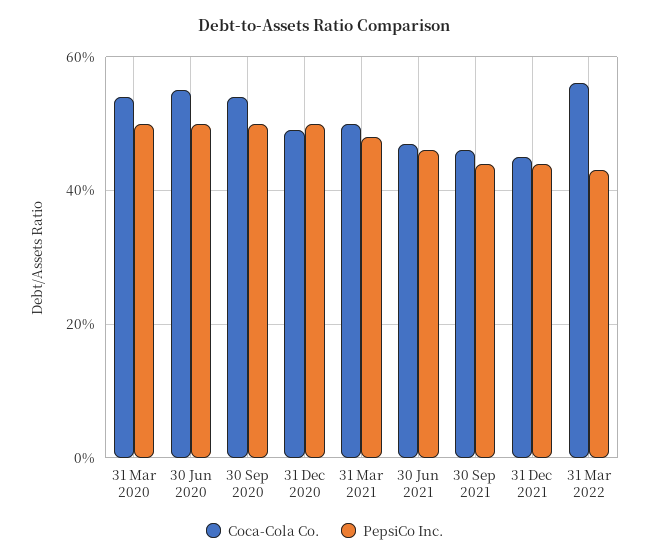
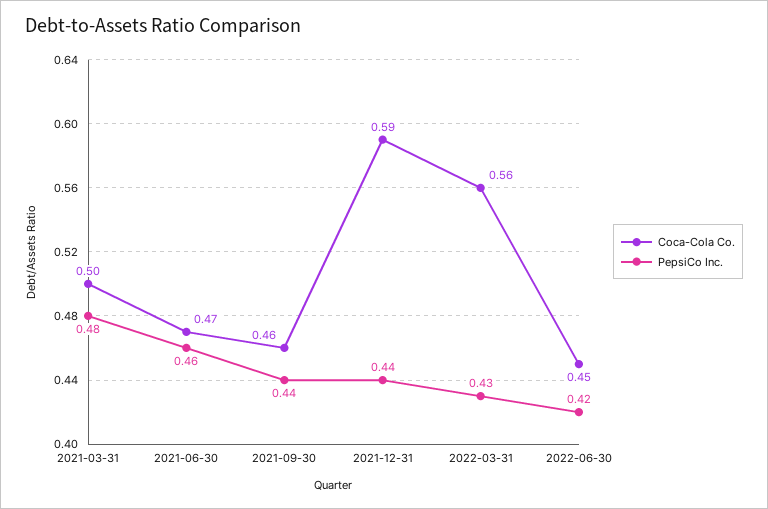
Coca-Cola Co., 31 Mar 2020: 0.55 -> none
PepsiCo Inc., 31 Mar 2020: 0.5 -> none
Coca-Cola Co., 30 Jun 2020: 0.55 -> none
PepsiCo Inc., 30 Jun 2020: 0.5 -> none
Coca-Cola Co., 30 Sep 2020: 0.55 -> none
PepsiCo Inc., 30 Sep 2020: 0.5 -> none
Coca-Cola Co., 31 Dec 2020: 0.5 -> none
PepsiCo Inc., 31 Dec 2020: 0.5 -> none
Coca-Cola Co., 31 Dec 2021: 0.45 -> 0.59
Coca-Cola Co., 2022-06-30: none -> 0.45
PepsiCo Inc., 2022-06-30: none -> 0.42

